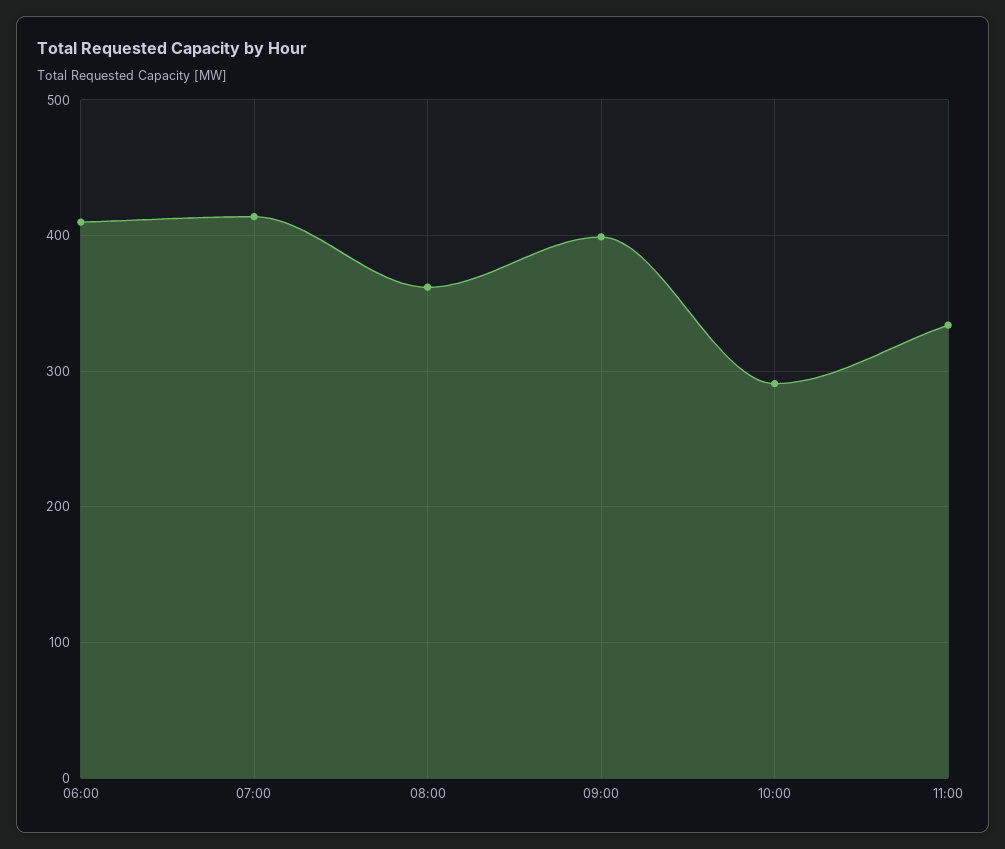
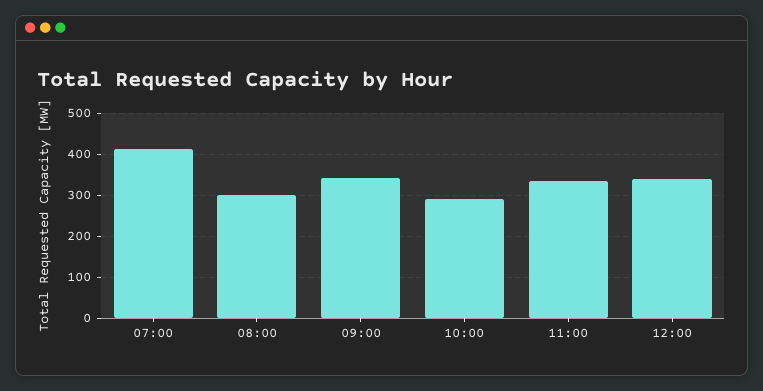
06:00: 410 -> none
08:00: 360 -> 300
09:00: 400 -> 340
12:00: none -> 340

